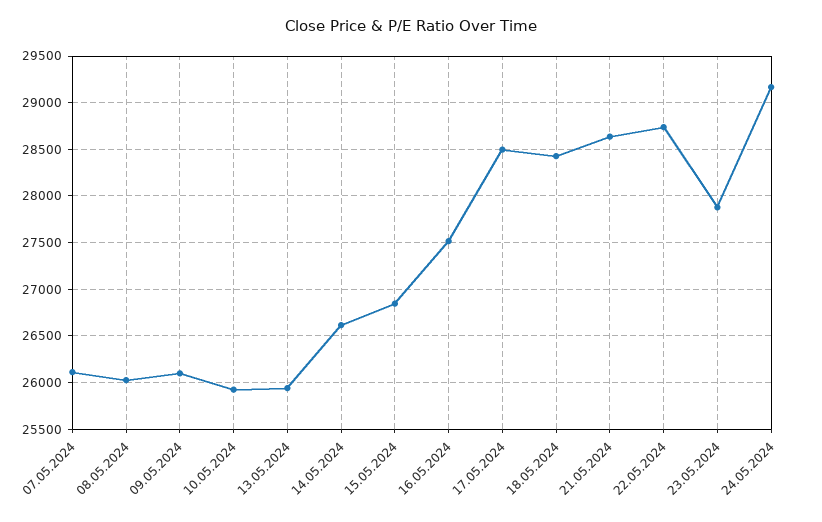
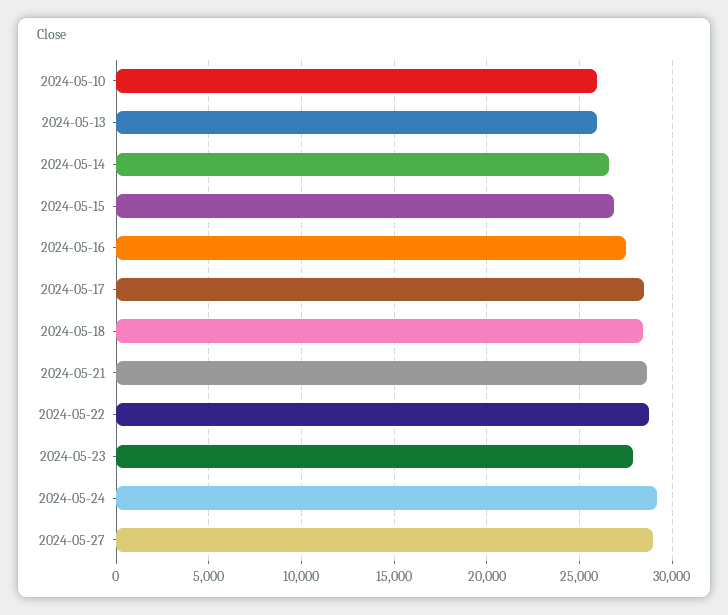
07.05.2024: 26100 -> none
08.05.2024: 26000 -> none
09.05.2024: 26100 -> none
2024-05-27: none -> 29000

